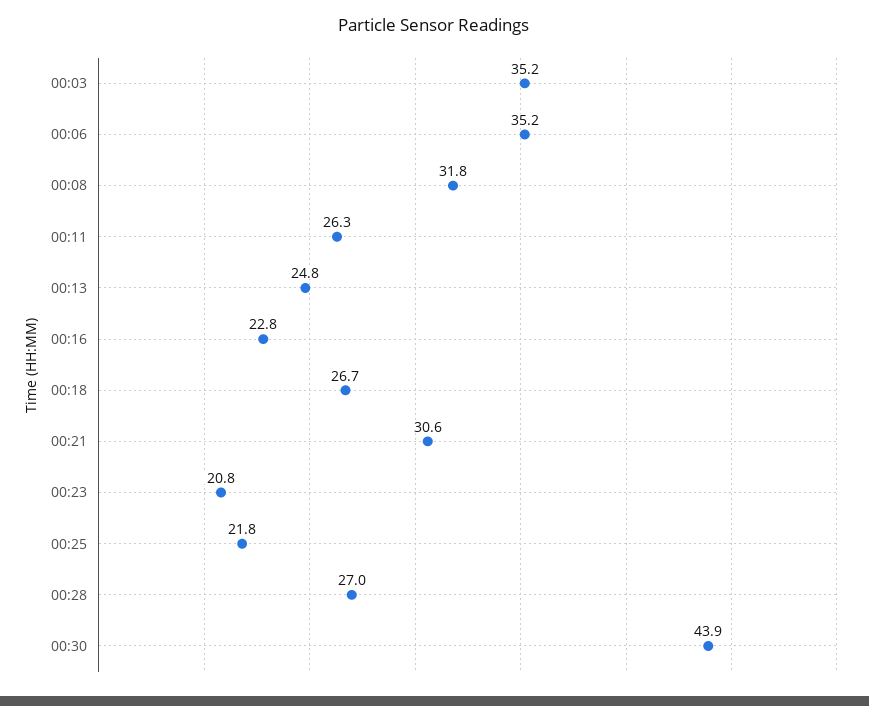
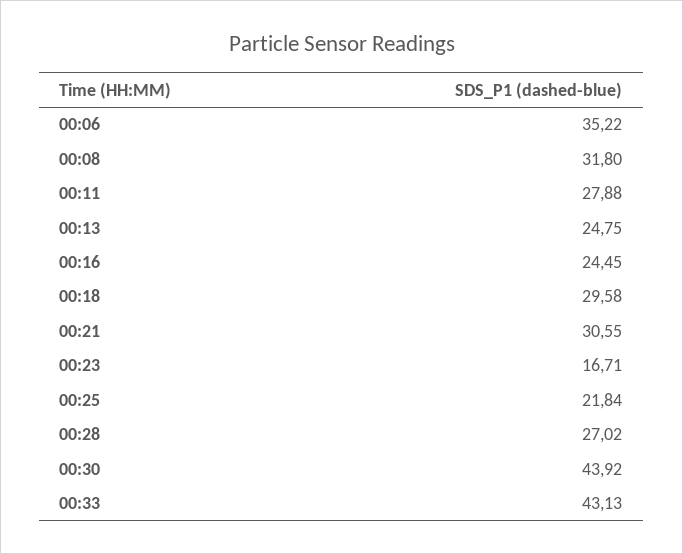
00:03: 35.2 -> none
00:11: 26.3 -> 27.88
00:16: 22.8 -> 24.45
00:18: 26.7 -> 29.58
00:23: 20.8 -> 16.71
00:33: none -> 43.13

